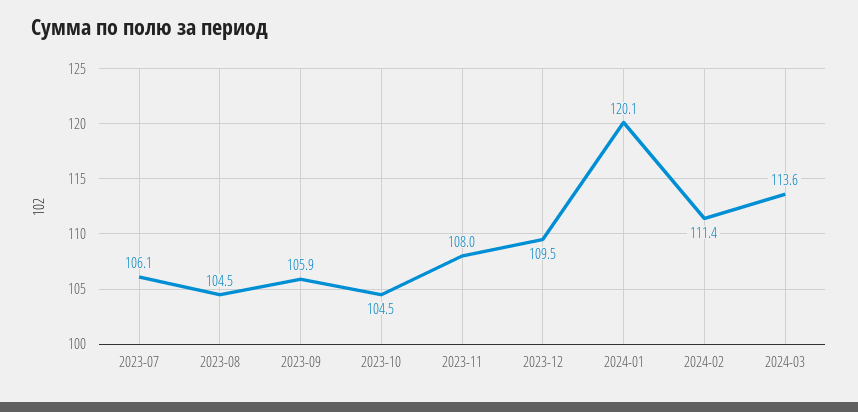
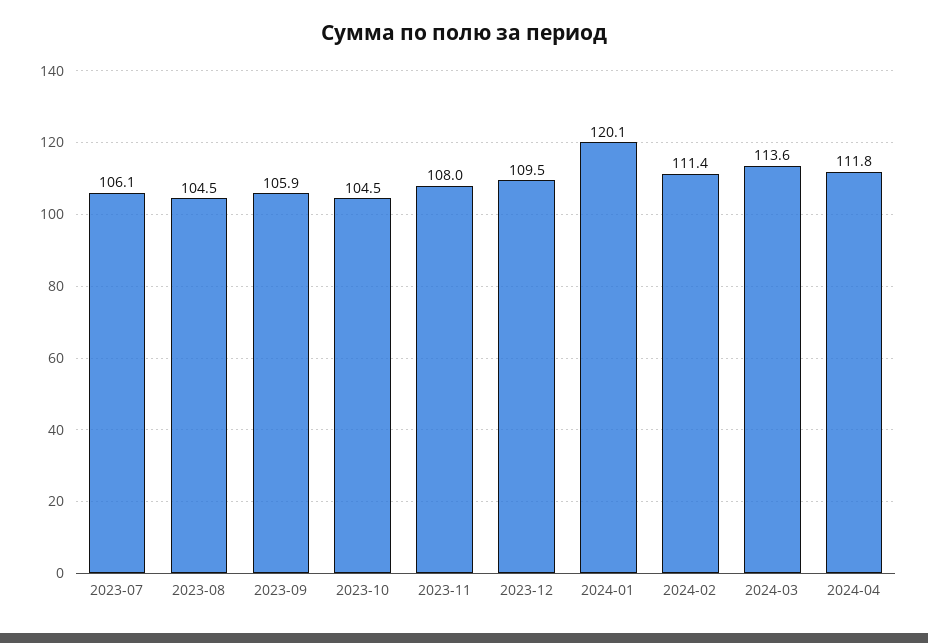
2024-04: none -> 111.8

